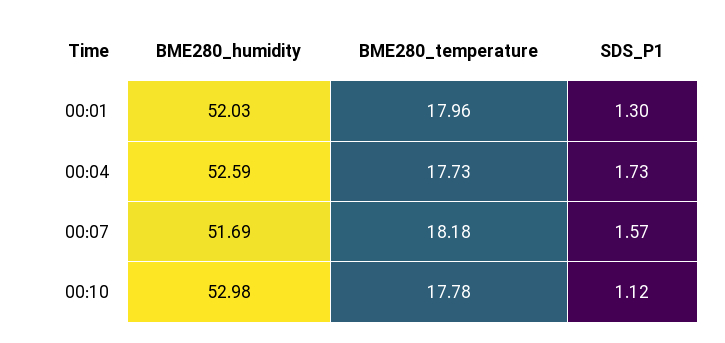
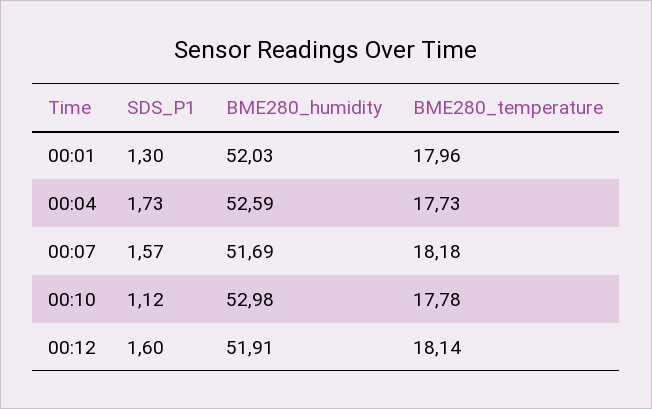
SDS_P1, 00:12: none -> 1.6
BME280_humidity, 00:12: none -> 51.91
BME280_temperature, 00:12: none -> 18.14

